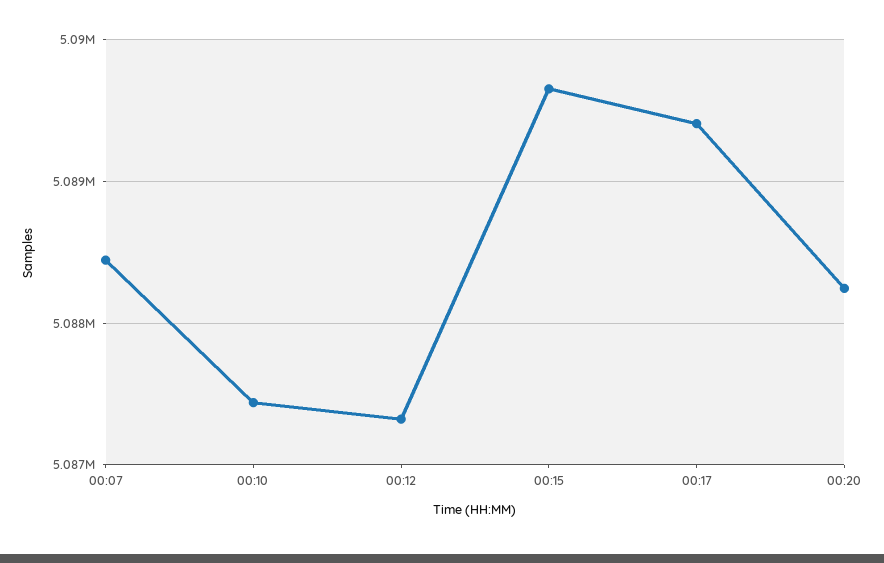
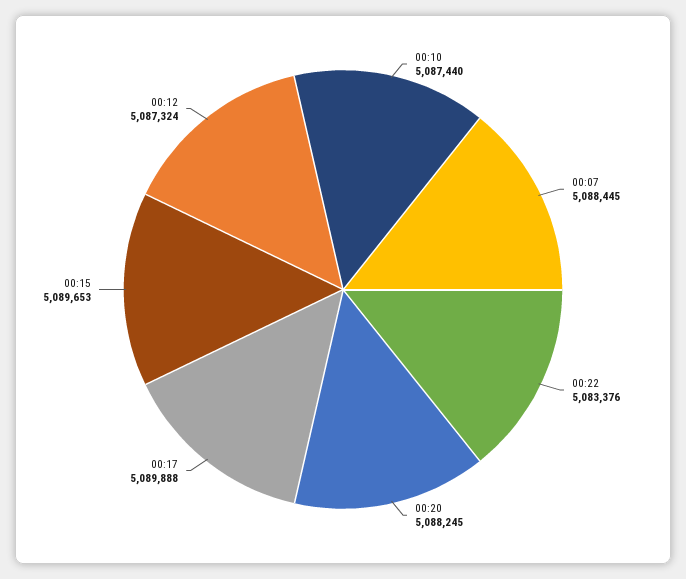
00:17: 5089400 -> 5089888
00:22: none -> 5083376

